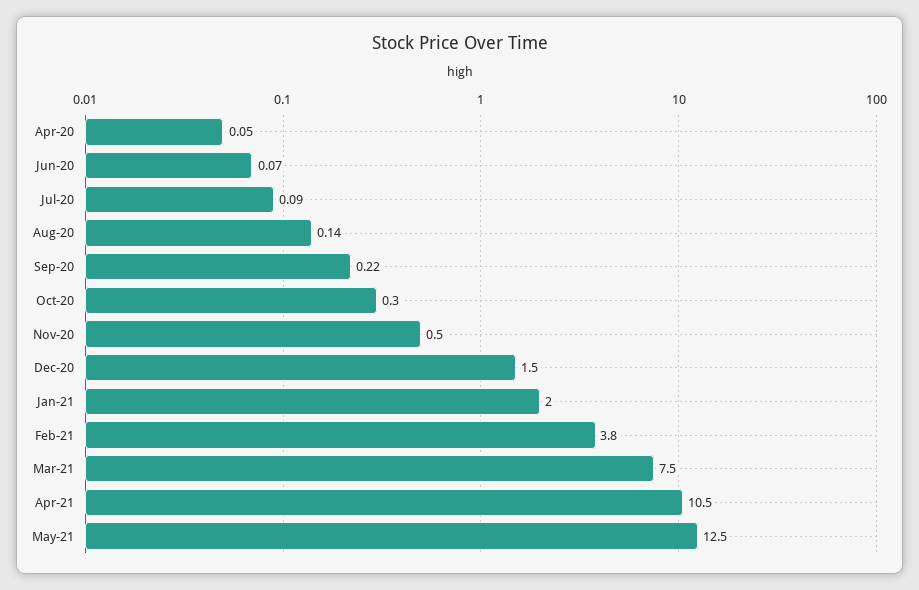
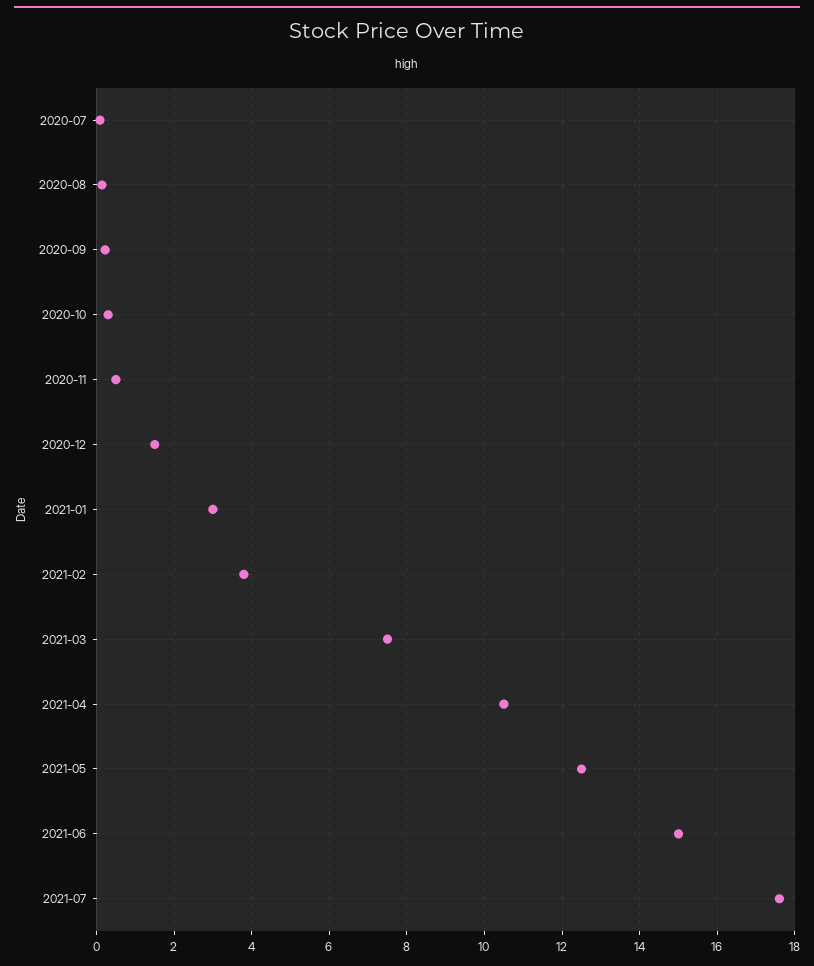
Apr-20: 0.05 -> none
Jun-20: 0.07 -> none
Jan-21: 2 -> 3
2021-06: none -> 15
2021-07: none -> 17.6

